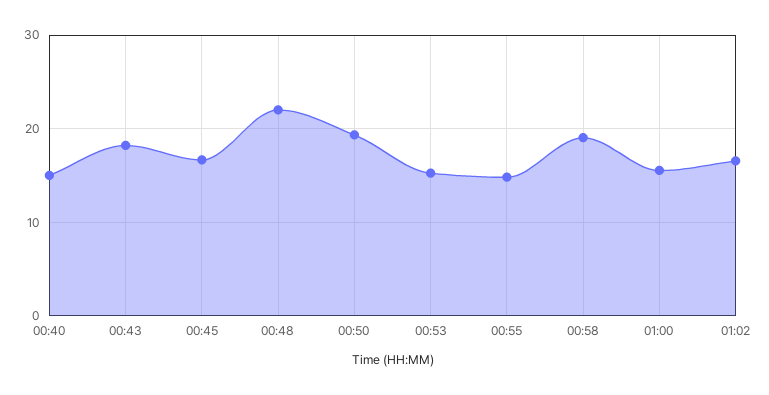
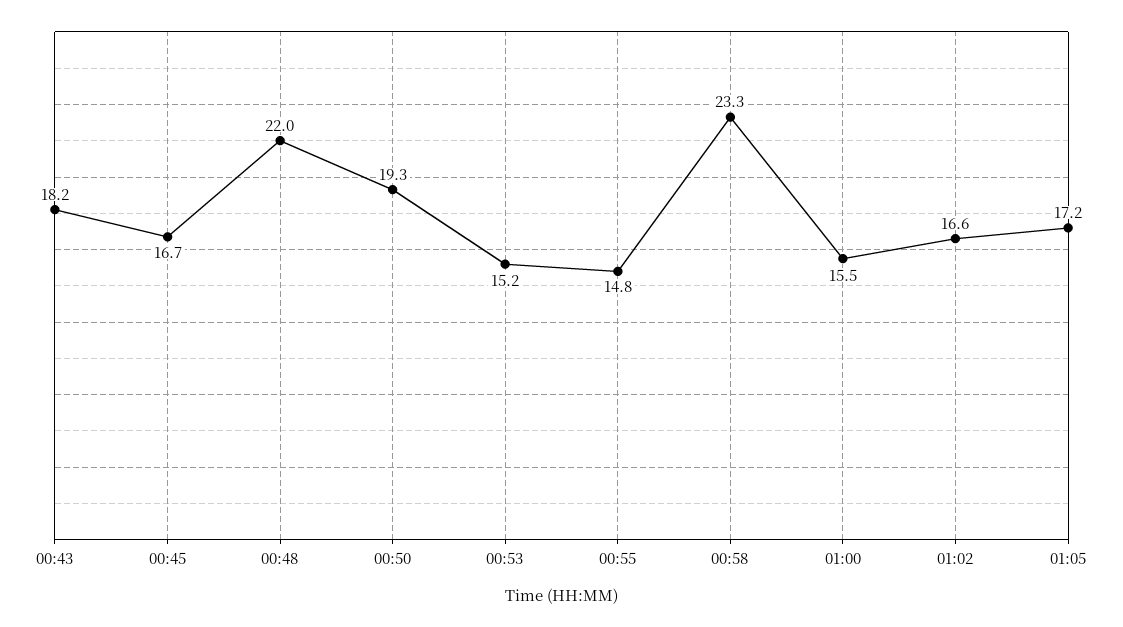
00:40: 15 -> none
00:58: 19 -> 23.3
01:05: none -> 17.2

